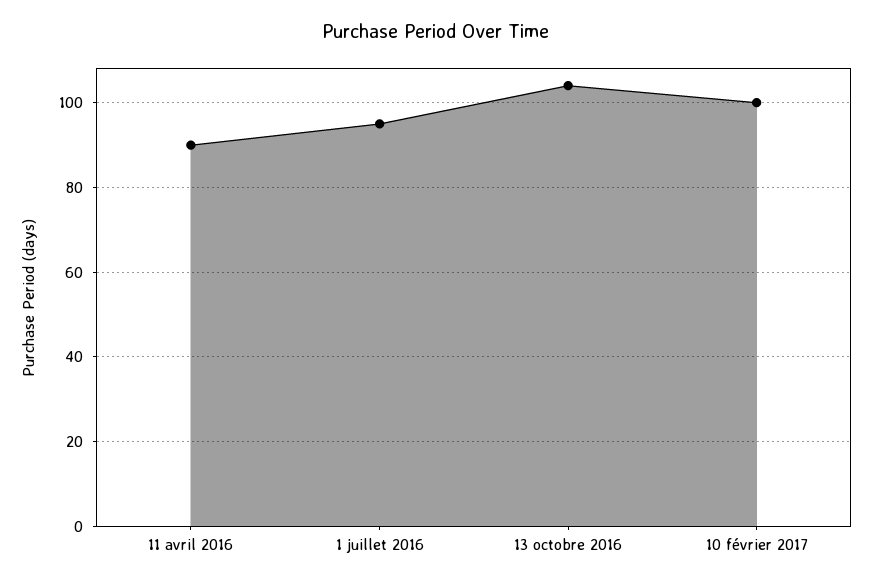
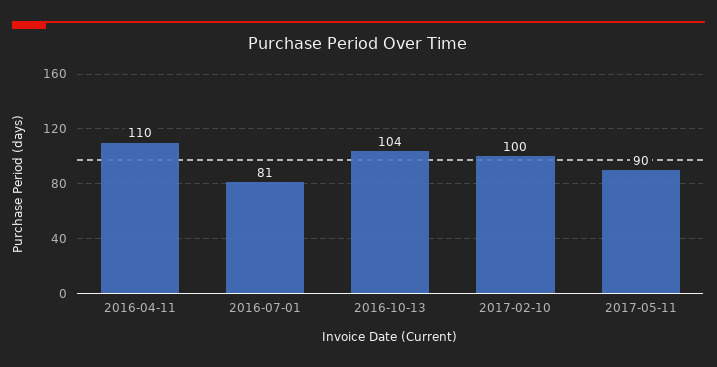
11 avril 2016: 90 -> 110
1 juillet 2016: 95 -> 81
2017-05-11: none -> 90

